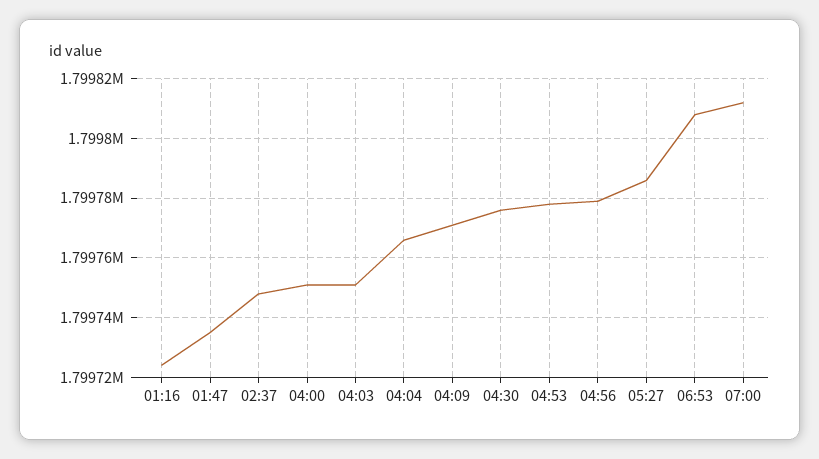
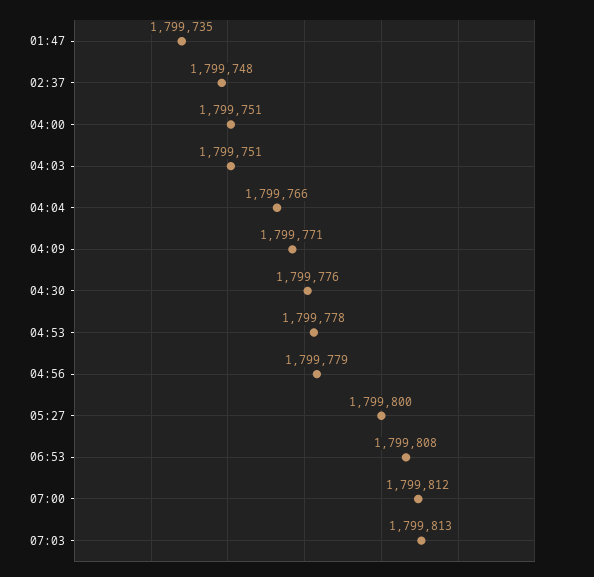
01:16: 1799725 -> none
05:27: 1799785 -> 1799800
07:03: none -> 1799813

